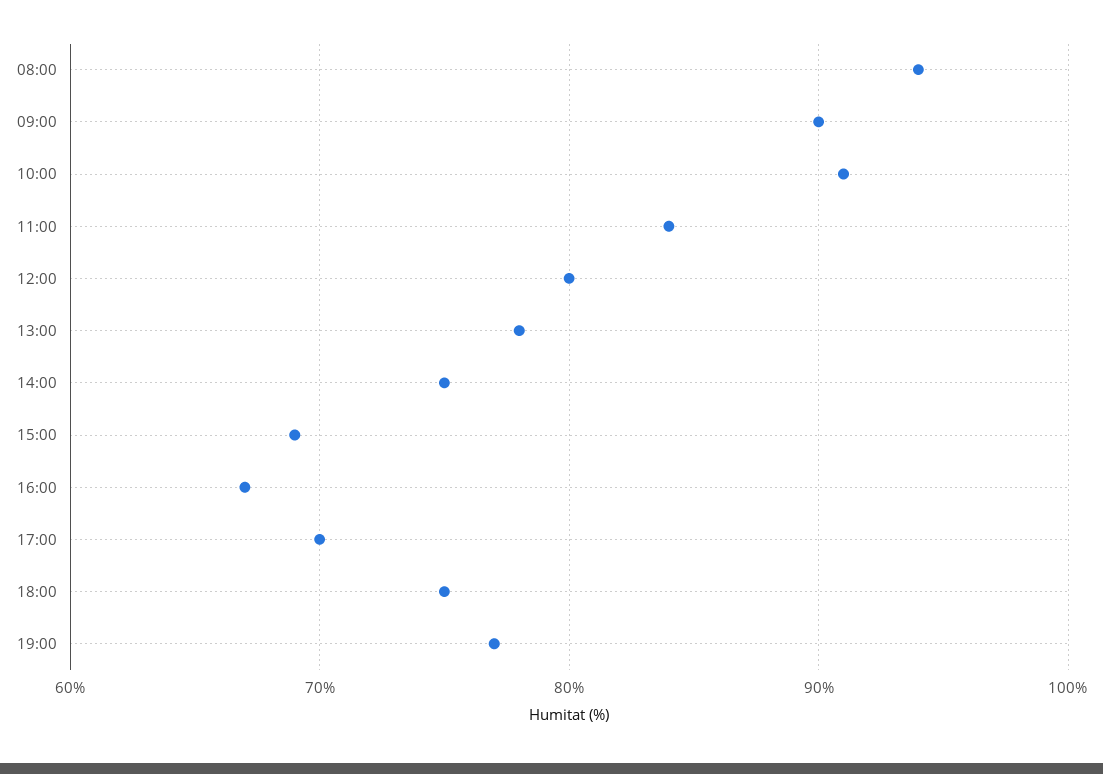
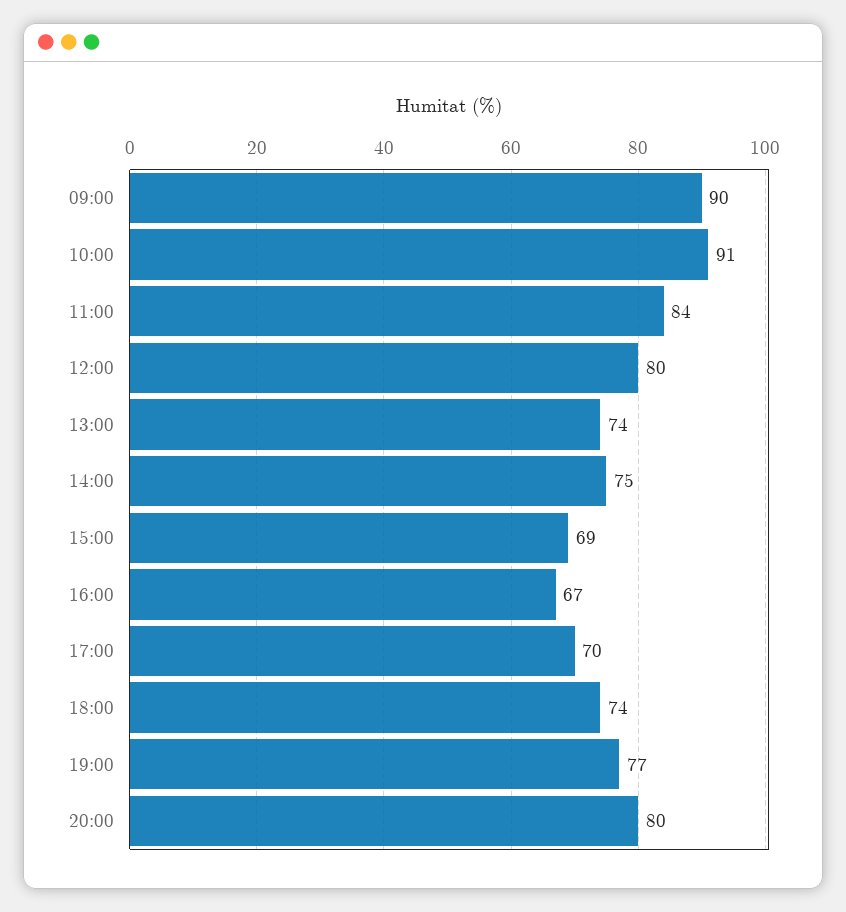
08:00: 94 -> none
13:00: 78 -> 74
18:00: 75 -> 74
20:00: none -> 80

